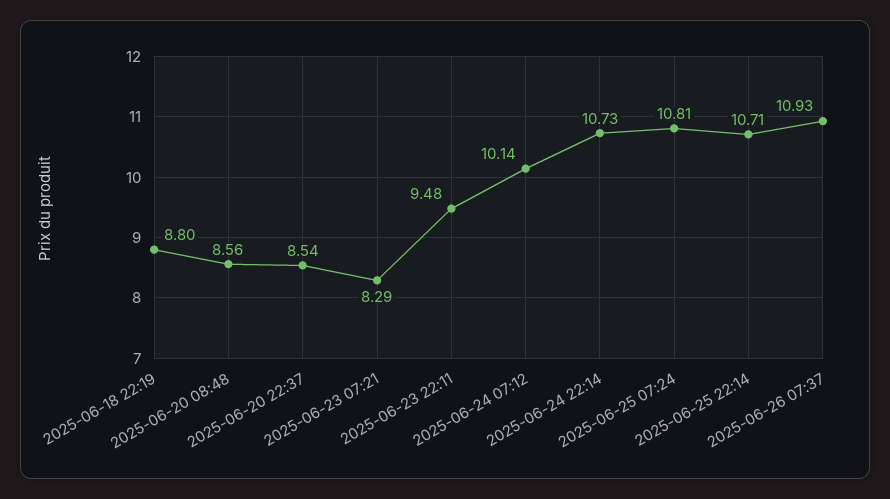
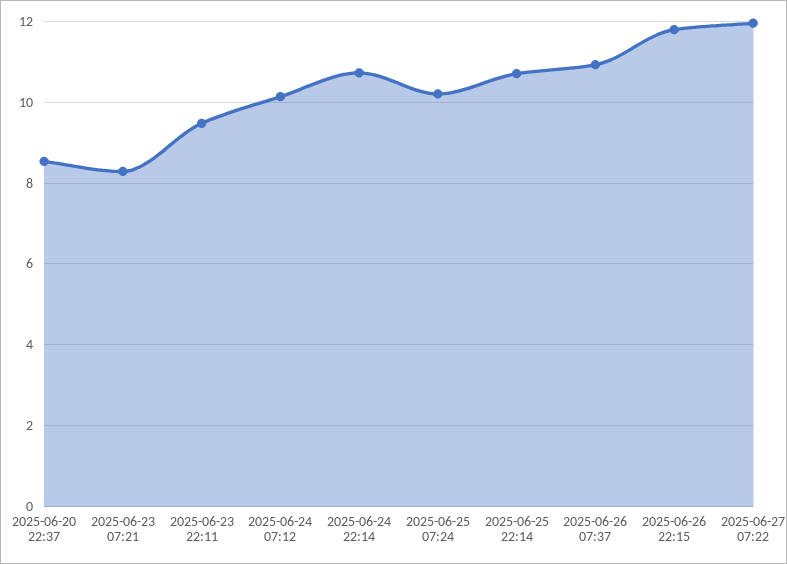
2025-06-18 22:19: 8.8 -> none
2025-06-20 08:48: 8.56 -> none
2025-06-25 07:24: 10.81 -> 10.2
2025-06-26 22:15: none -> 11.8
2025-06-27 07:22: none -> 12

